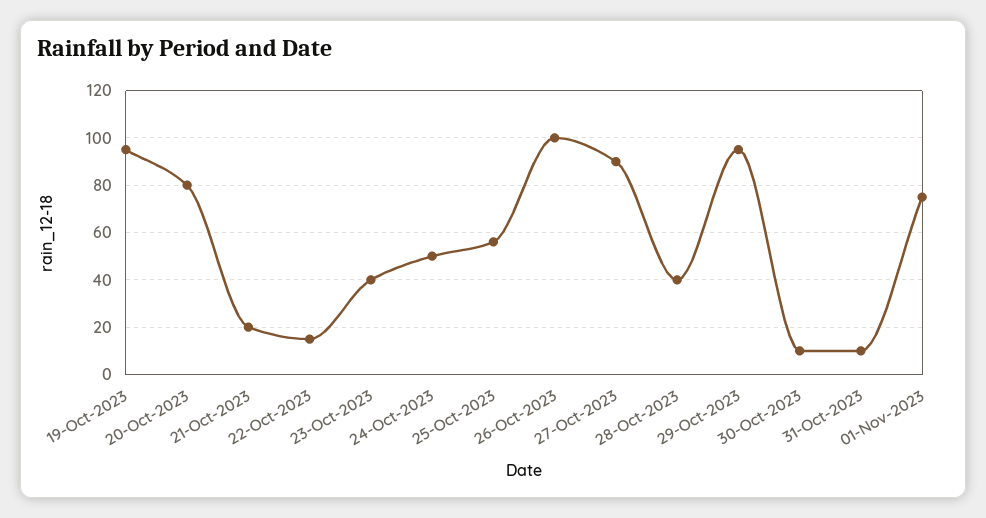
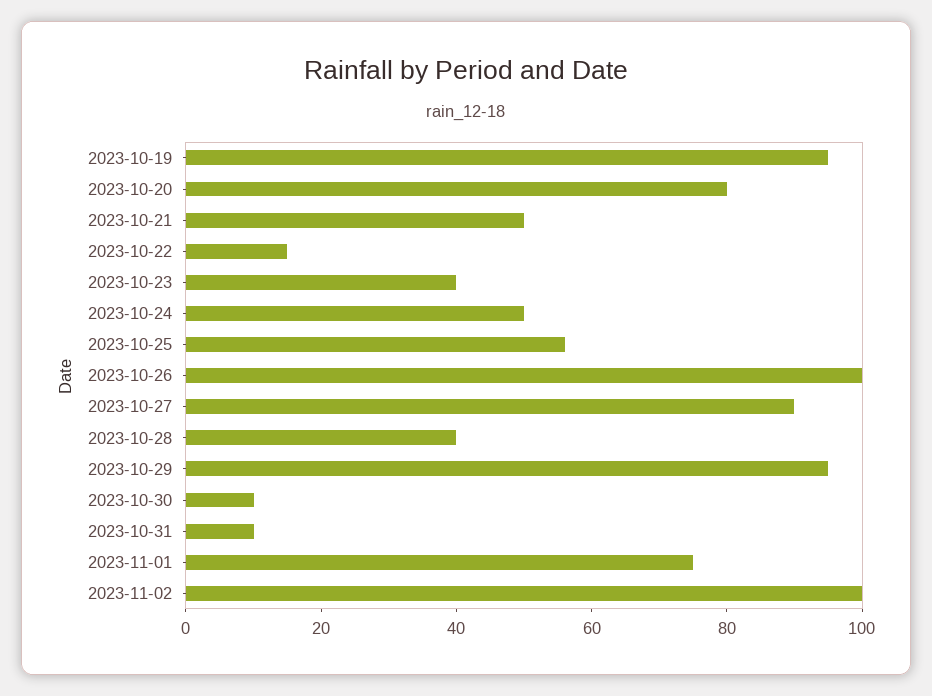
21-Oct-2023: 20 -> 50
2023-11-02: none -> 100

